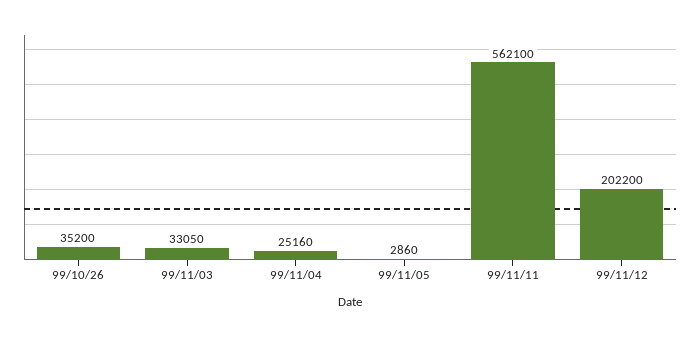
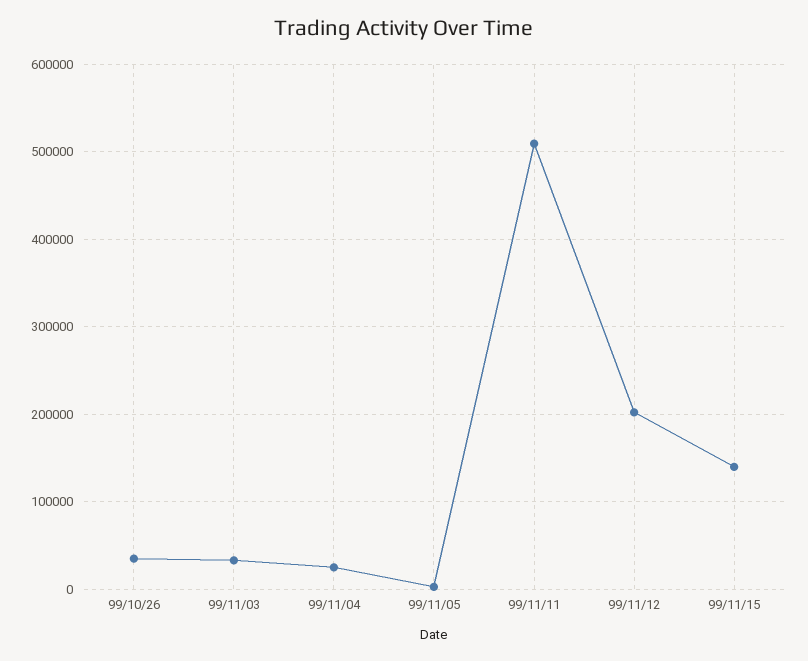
99/11/11: 562100 -> 510000
99/11/15: none -> 140000

